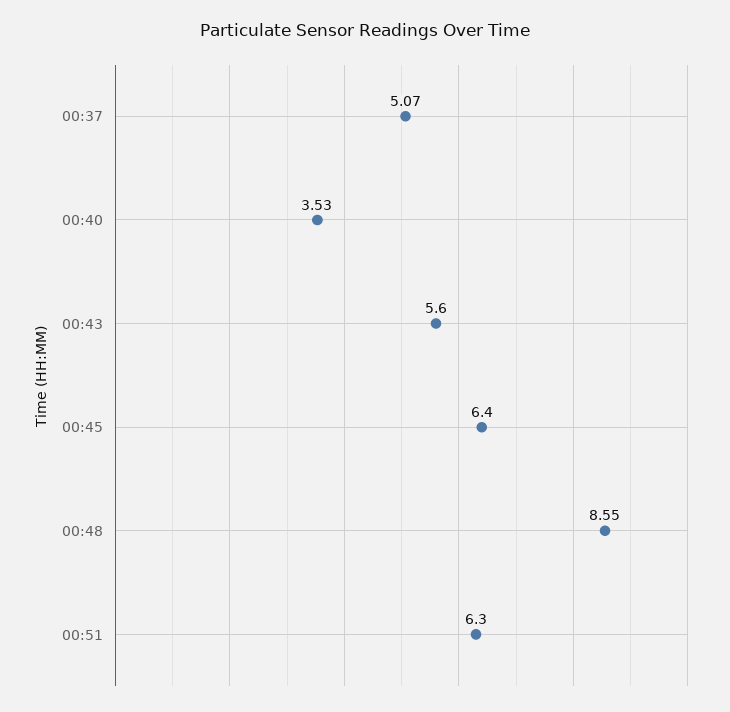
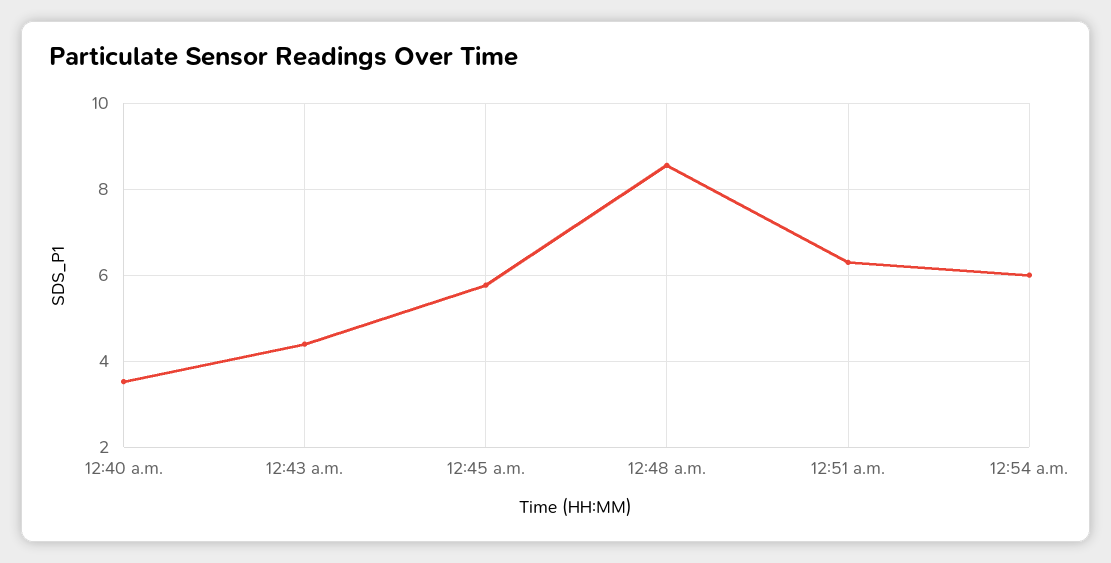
00:37: 5.07 -> none
00:43: 5.6 -> 4.4
00:45: 6.4 -> 5.8
12:54 a.m.: none -> 6

